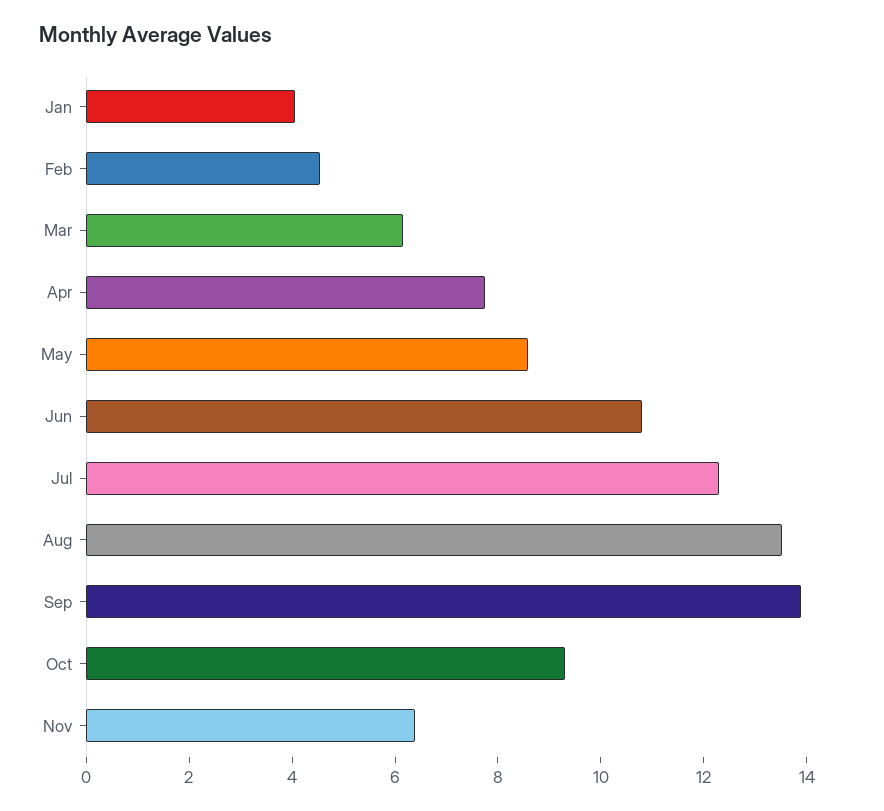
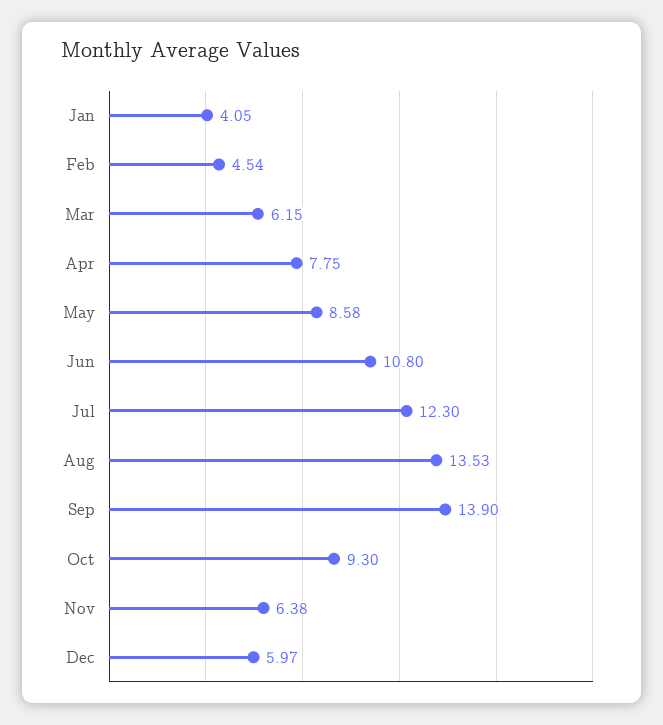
Dec: none -> 5.97

